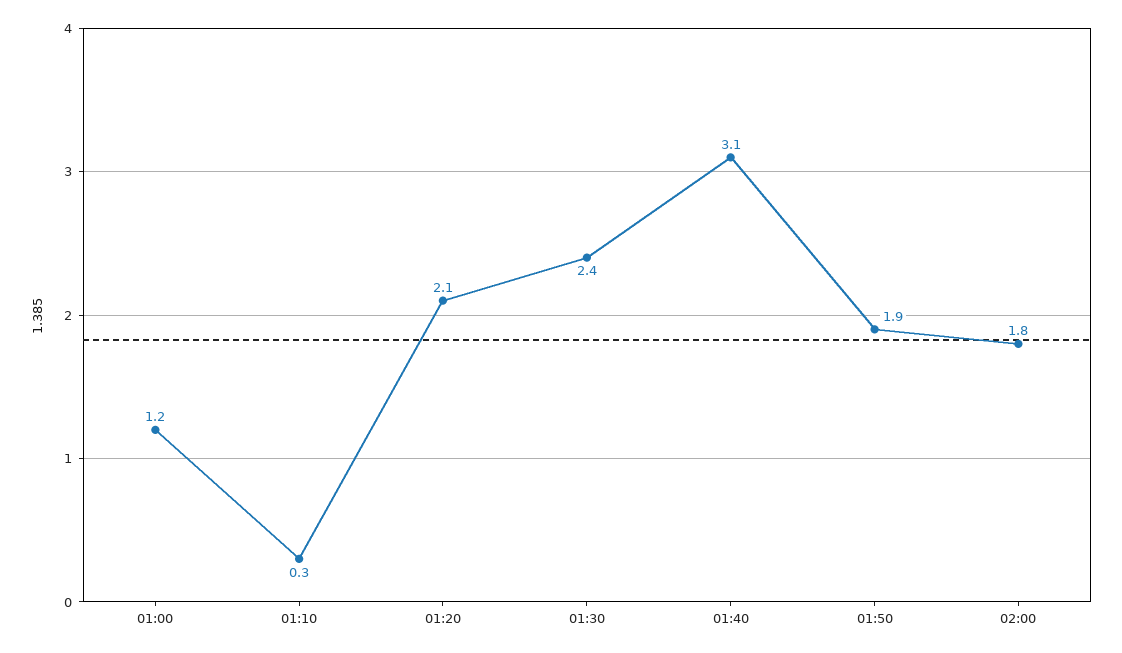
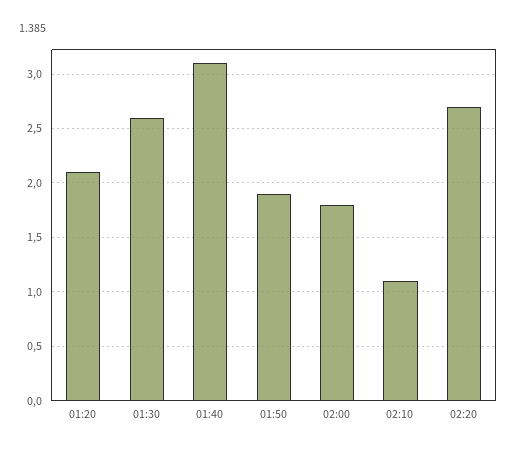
01:00: 1.2 -> none
01:10: 0.3 -> none
01:30: 2.4 -> 2.6
02:10: none -> 1.1
02:20: none -> 2.7

